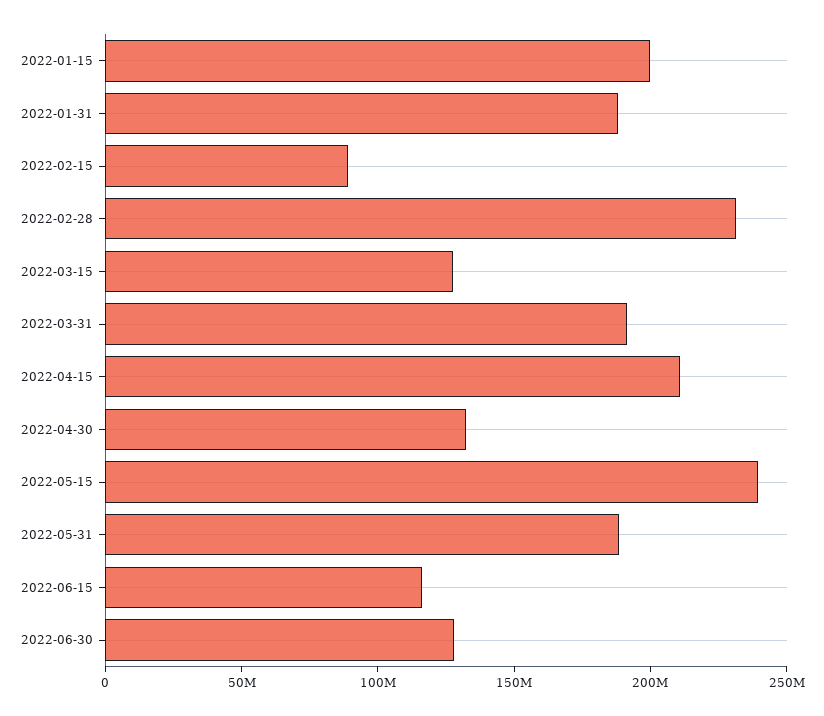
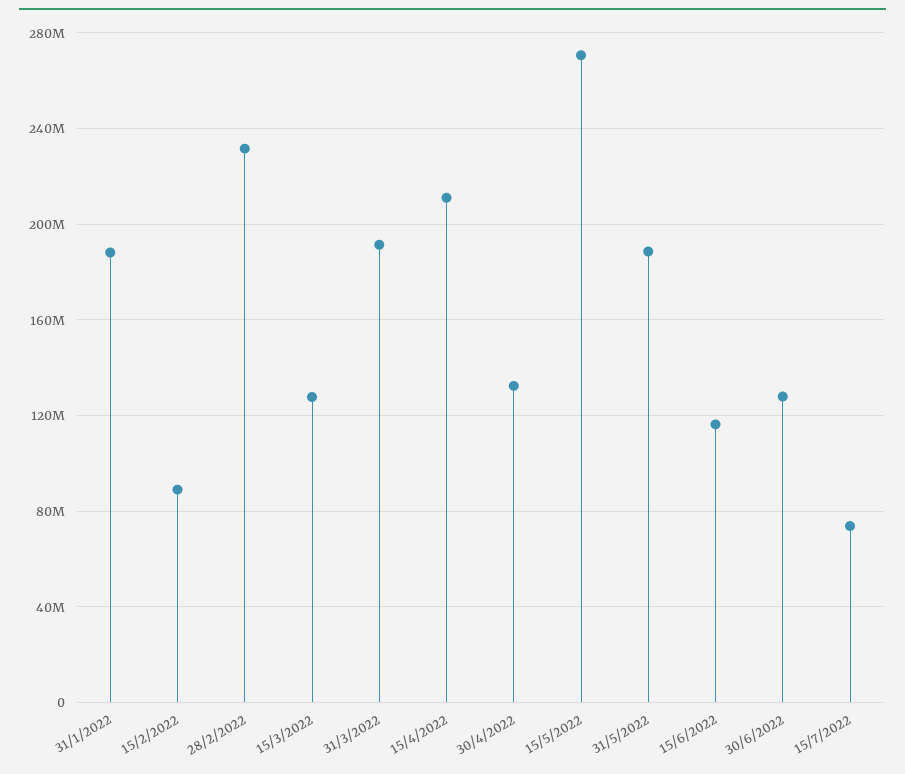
2022-01-15: 200000000 -> none
2022-05-15: 240000000 -> 270000000
15/7/2022: none -> 75000000

